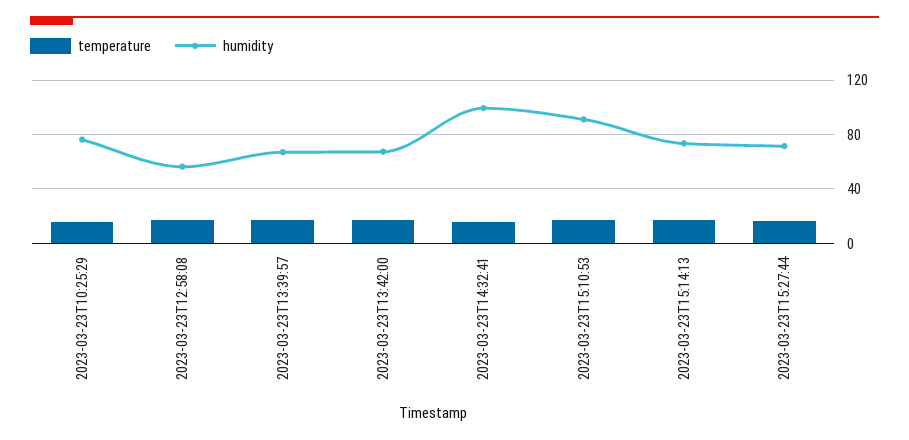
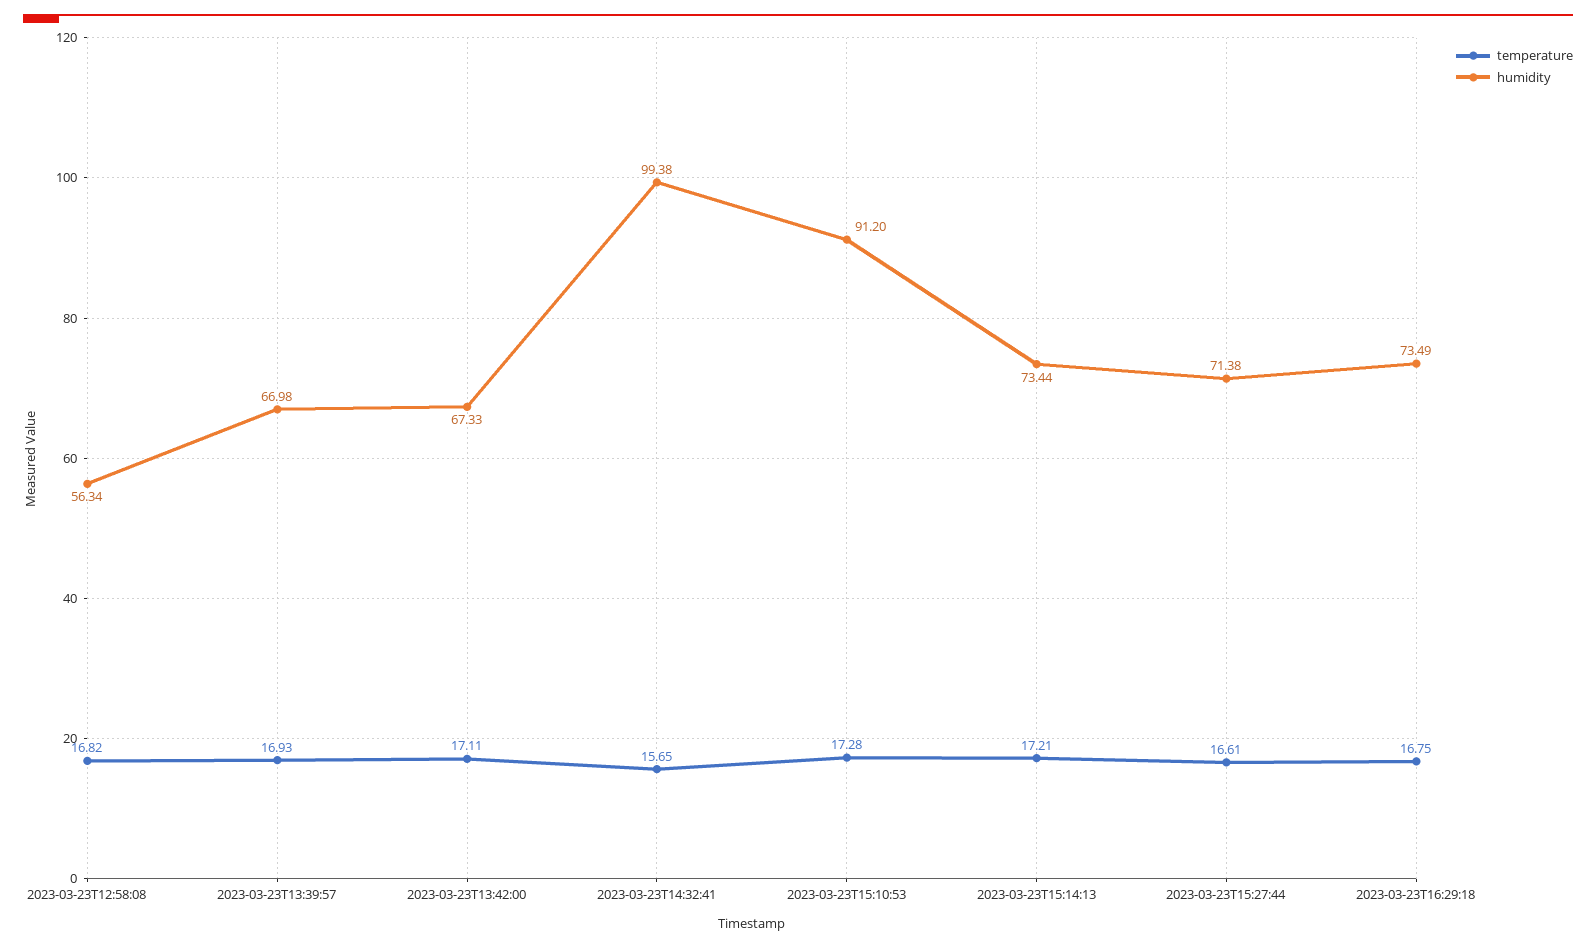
temperature, 2023-03-23T10:25:29: 15 -> none
humidity, 2023-03-23T10:25:29: 75 -> none
temperature, 2023-03-23T16:29:18: none -> 16.75
humidity, 2023-03-23T16:29:18: none -> 73.49

